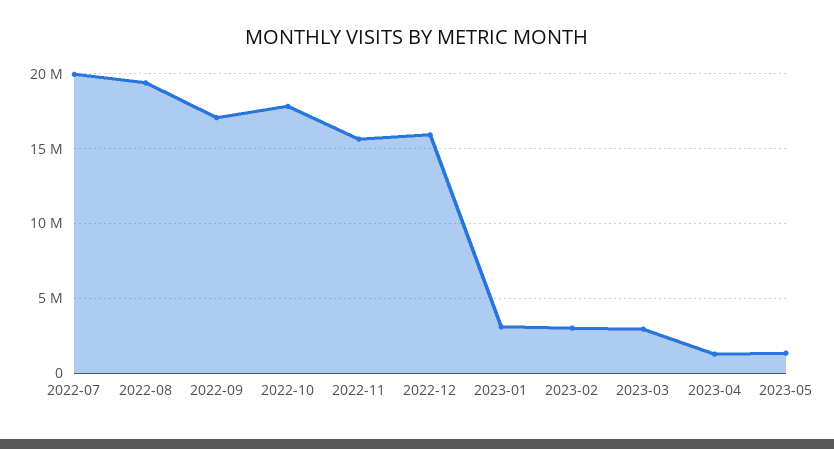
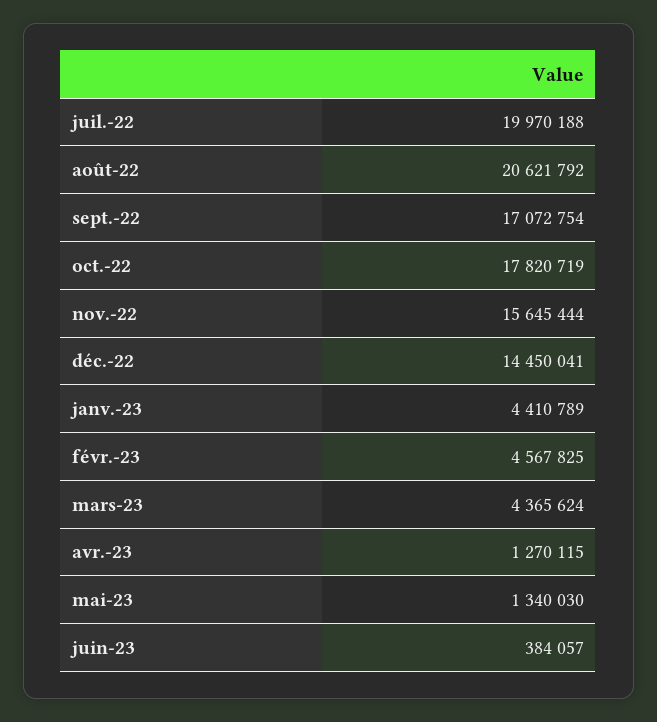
2022-08: 19500000 -> 20621792
2022-12: 16000000 -> 14450041
2023-01: 3000000 -> 4410789
2023-02: 3000000 -> 4567825
2023-03: 3000000 -> 4365624
juin-23: none -> 384057

